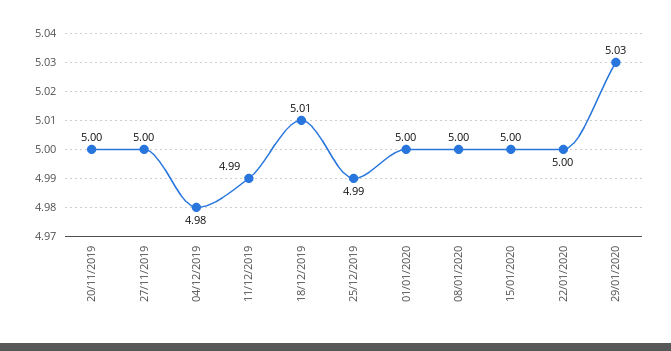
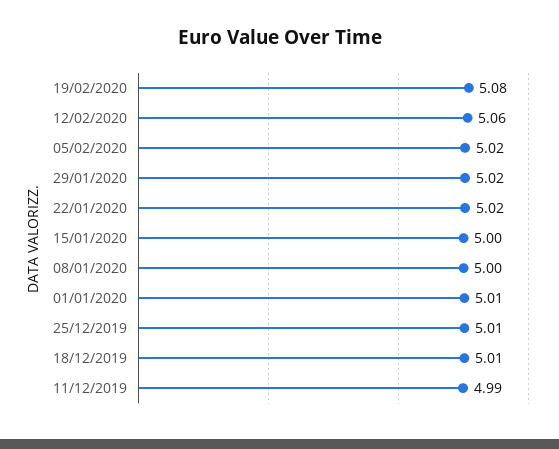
20/11/2019: 5 -> none
27/11/2019: 5 -> none
04/12/2019: 4.98 -> none
25/12/2019: 4.99 -> 5.01
01/01/2020: 5 -> 5.01
22/01/2020: 5 -> 5.02
29/01/2020: 5.03 -> 5.02
19/02/2020: none -> 5.08
12/02/2020: none -> 5.06
05/02/2020: none -> 5.02

